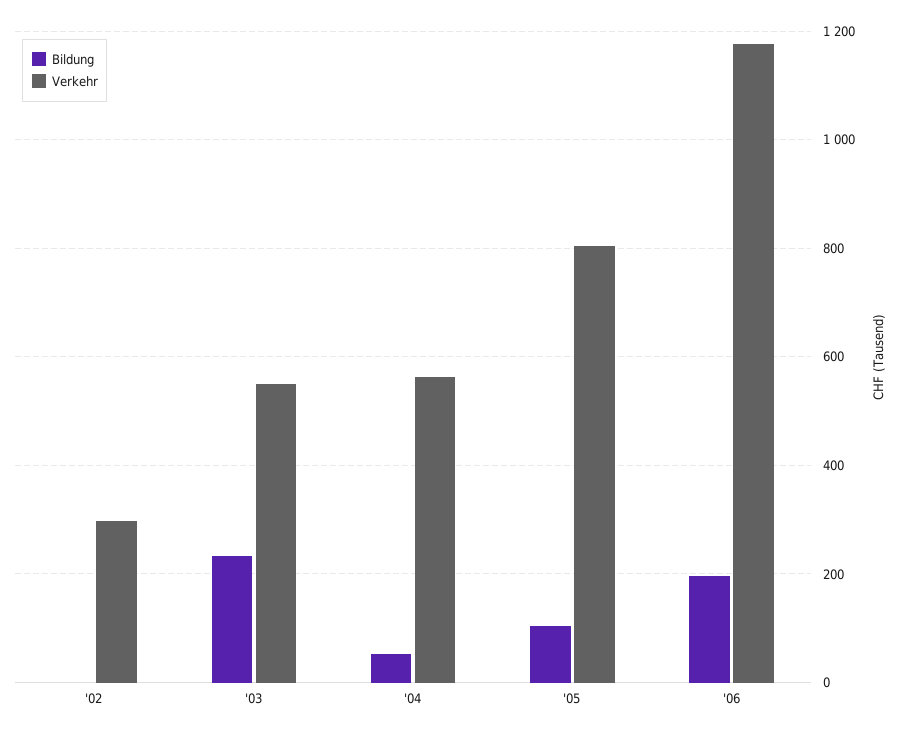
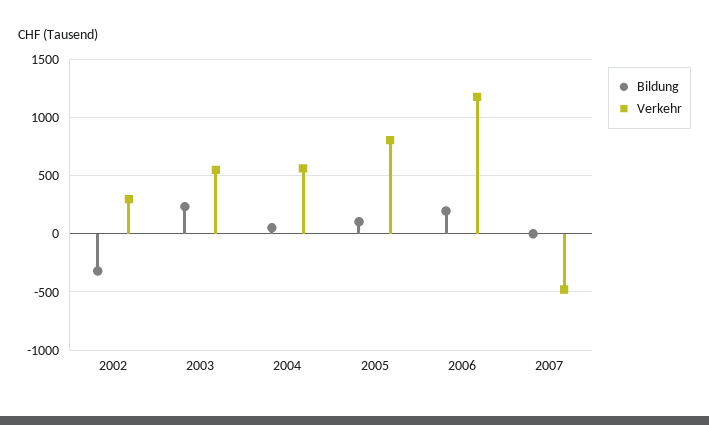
Bildung, '02: 0 -> -300
Bildung, 2007: none -> 0
Verkehr, 2007: none -> -500

